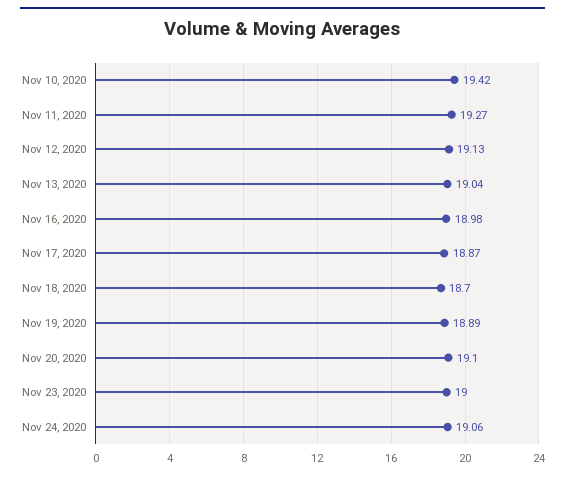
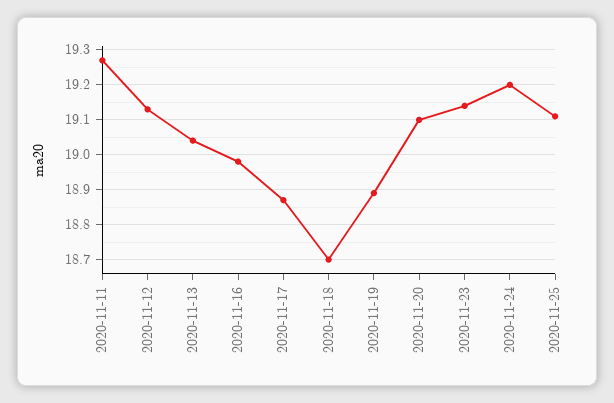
Nov 10, 2020: 19.42 -> none
Nov 23, 2020: 19 -> 19.15
Nov 24, 2020: 19.06 -> 19.2
2020-11-25: none -> 19.1

